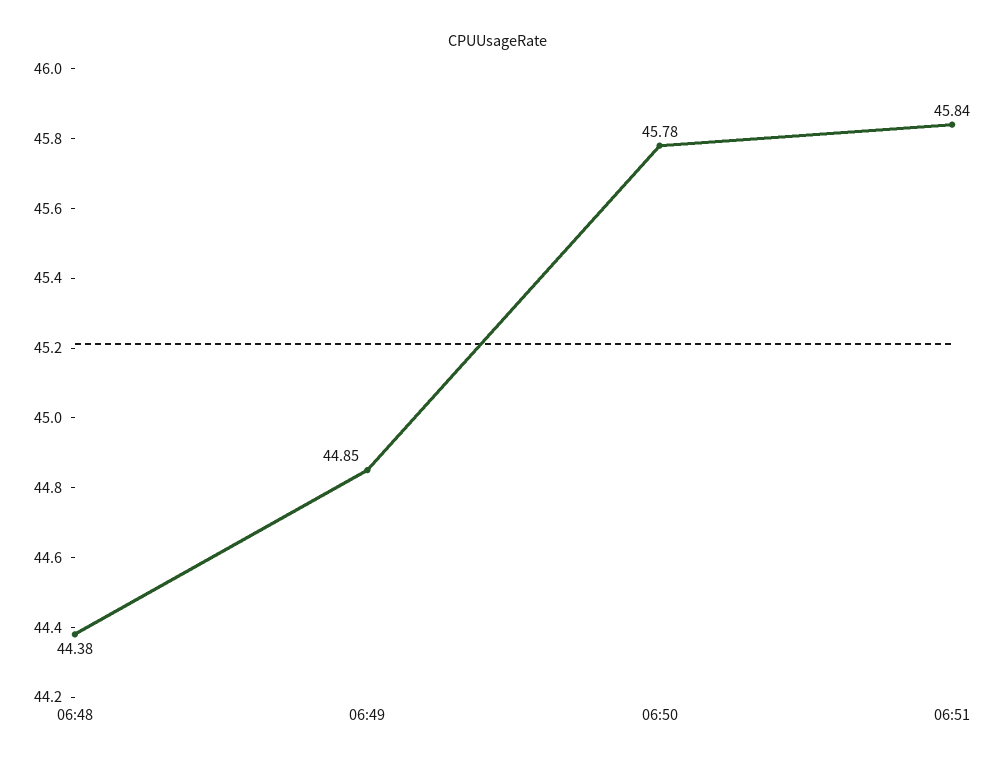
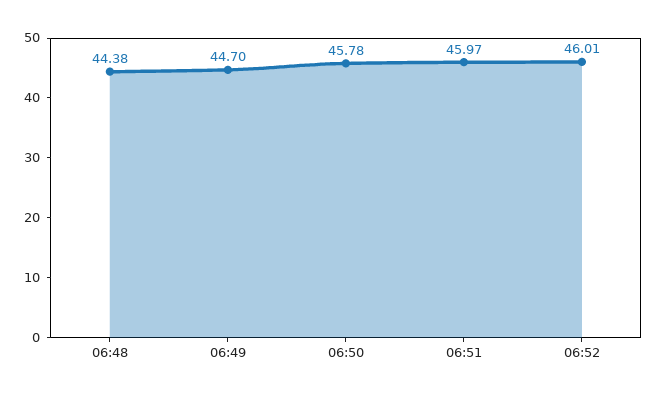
06:49: 44.85 -> 44.7
06:51: 45.84 -> 45.97
06:52: none -> 46.01

